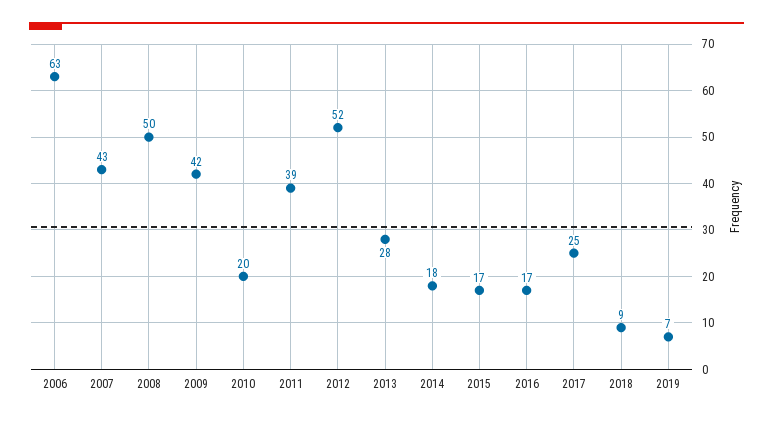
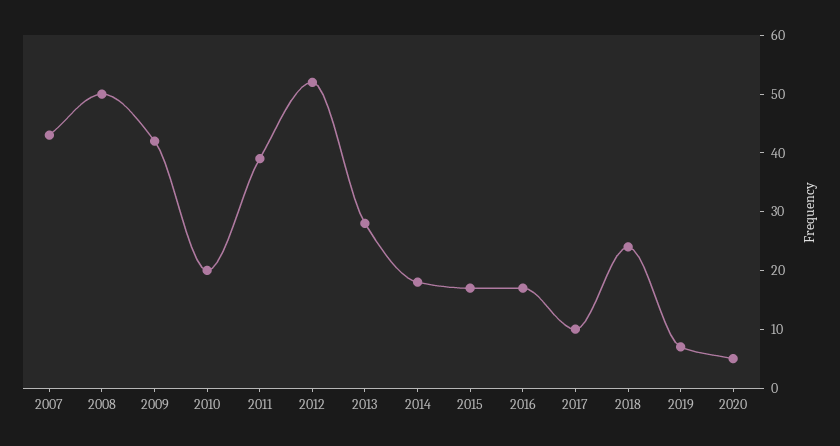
2006: 63 -> none
2017: 25 -> 10
2018: 9 -> 25
2020: none -> 5

